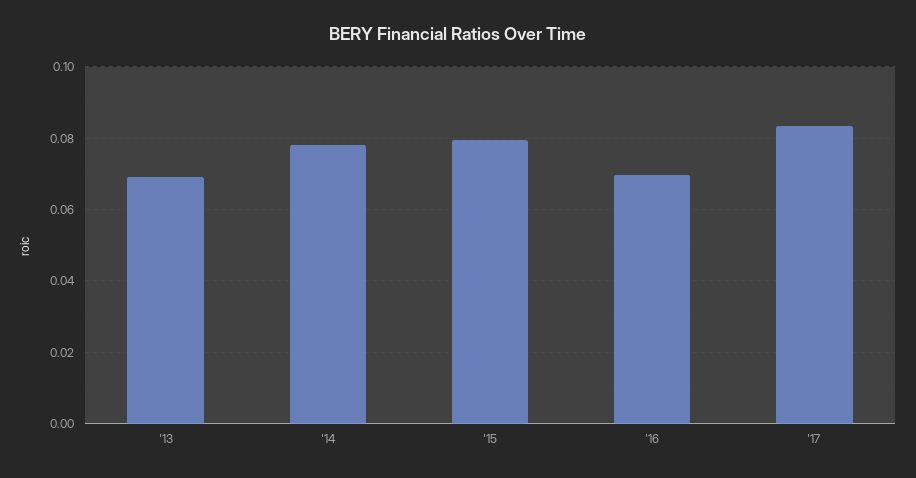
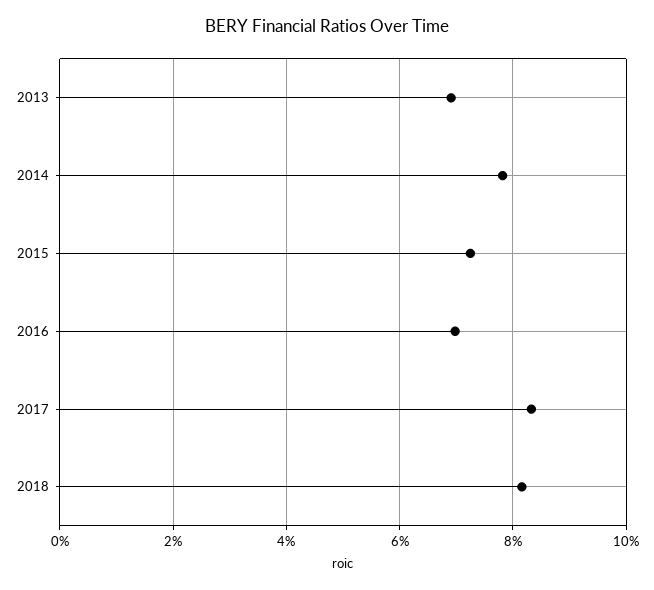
'15: 0.08 -> 0.072
2018: none -> 0.082

